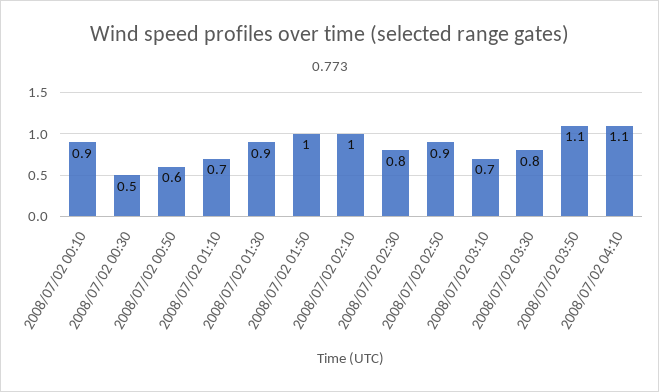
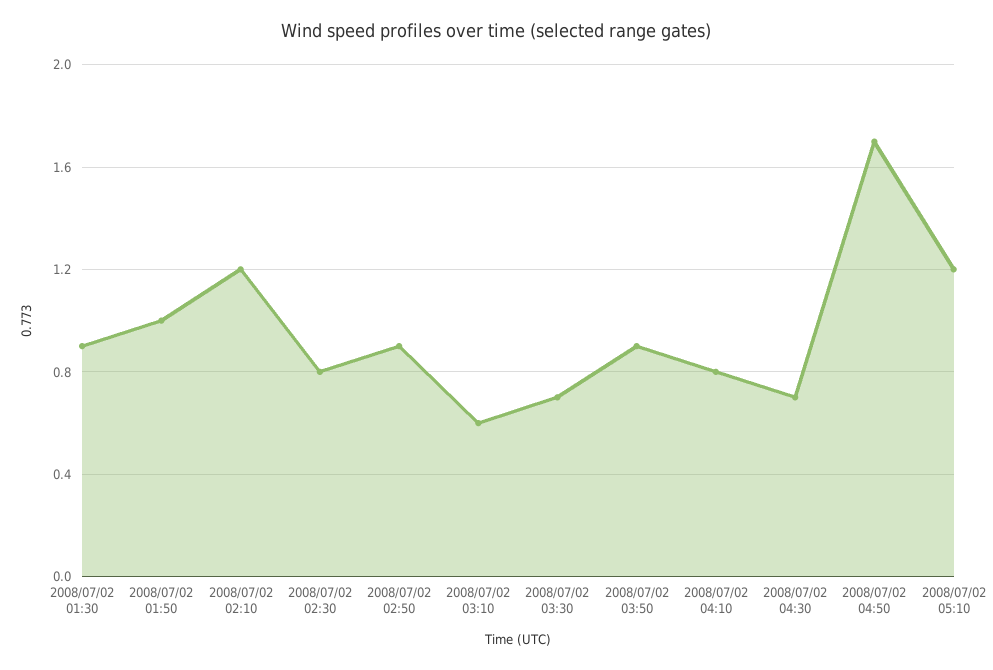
2008/07/02 00:10: 0.9 -> none
2008/07/02 00:30: 0.5 -> none
2008/07/02 00:50: 0.6 -> none
2008/07/02 01:10: 0.7 -> none
2008/07/02 02:10: 1 -> 1.2
2008/07/02 03:10: 0.7 -> 0.6
2008/07/02 03:30: 0.8 -> 0.7
2008/07/02 03:50: 1.1 -> 0.9
2008/07/02 04:10: 1.1 -> 0.8
2008/07/02 04:30: none -> 0.7
2008/07/02 04:50: none -> 1.7
2008/07/02 05:10: none -> 1.2

